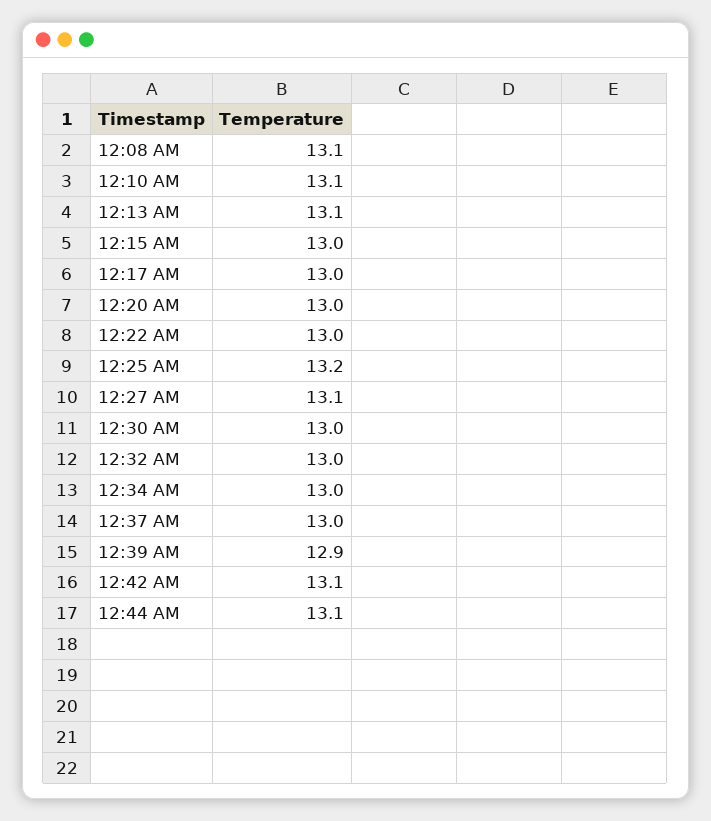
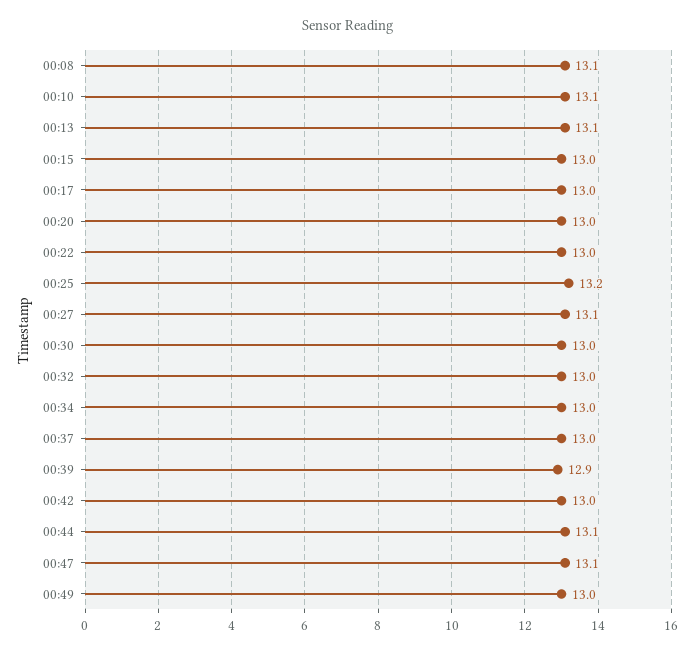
12:42 AM: 13.1 -> 13
00:47: none -> 13.1
00:49: none -> 13

